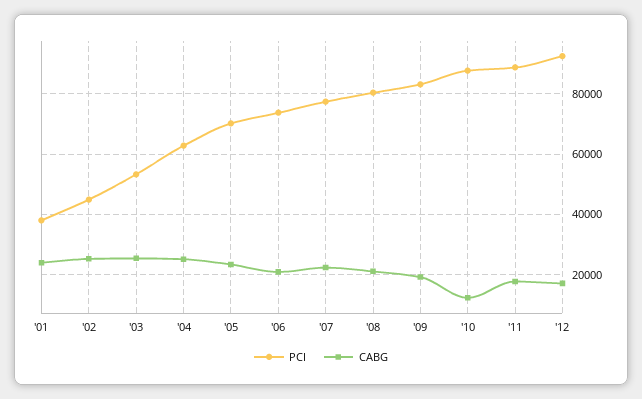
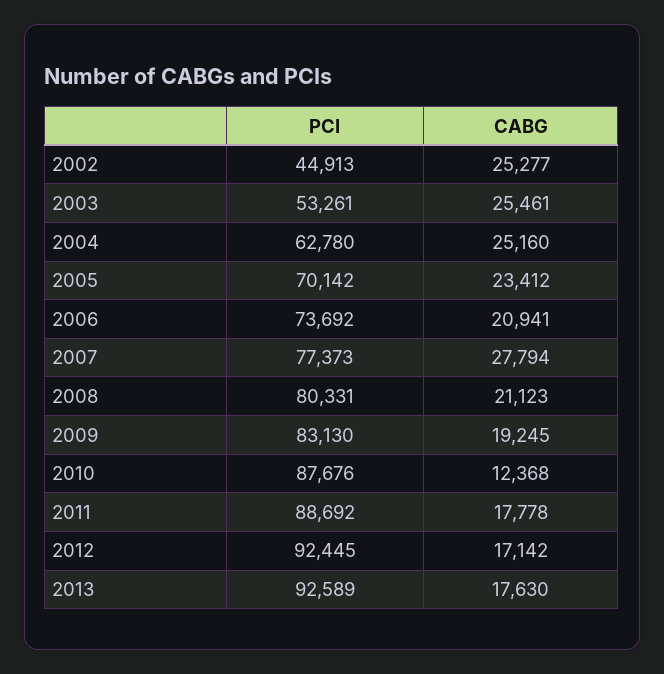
PCI, '01: 38000 -> none
CABG, '01: 24000 -> none
CABG, '07: 22000 -> 27794
PCI, 2013: none -> 92589
CABG, 2013: none -> 17630

